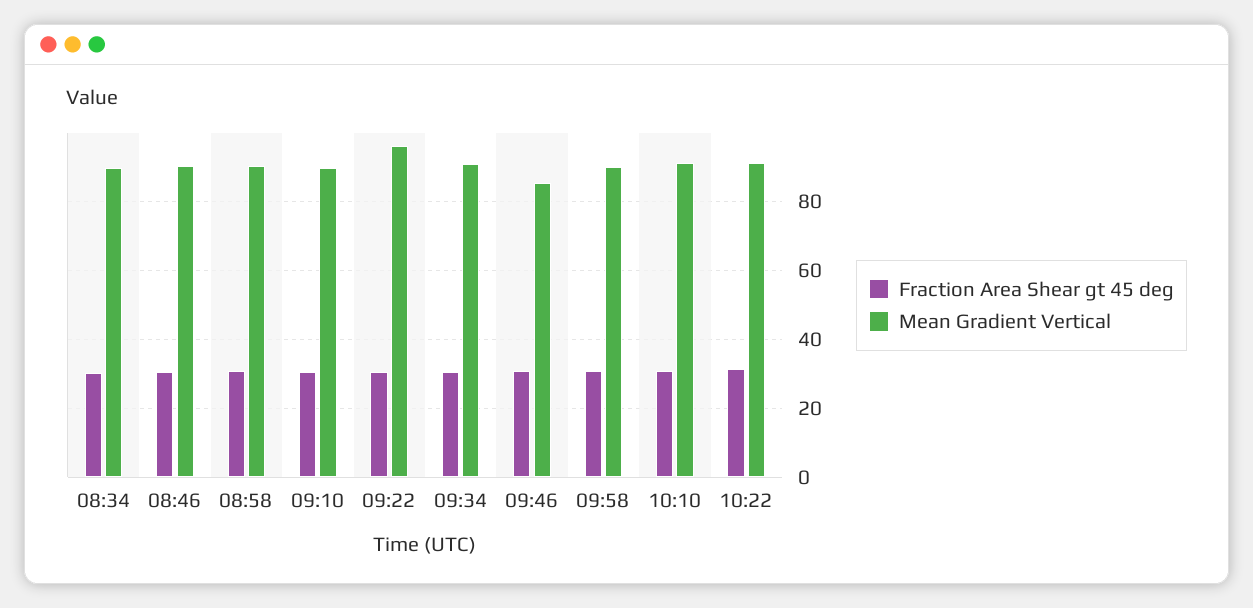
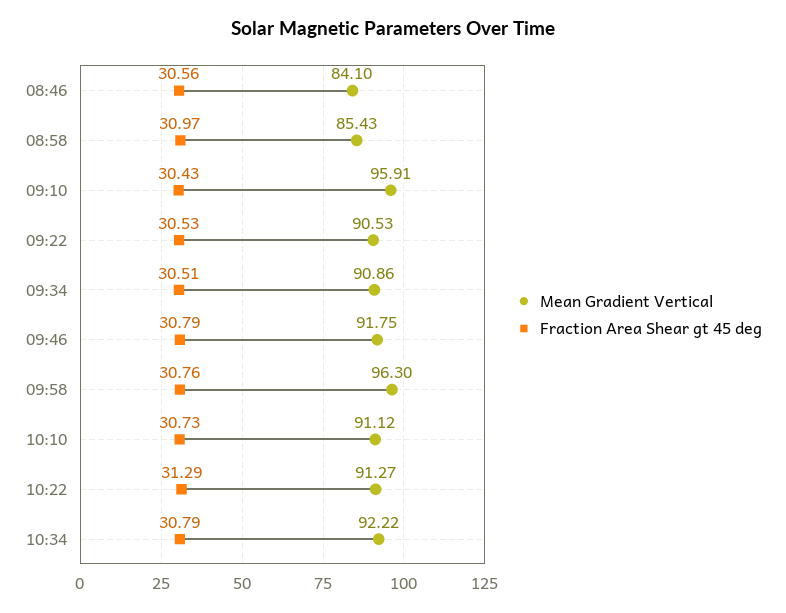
Fraction Area Shear gt 45 deg, 08:34: 30 -> none
Mean Gradient Vertical, 08:34: 90 -> none
Mean Gradient Vertical, 08:46: 90 -> 84.1
Mean Gradient Vertical, 08:58: 90 -> 85.43
Mean Gradient Vertical, 09:10: 90 -> 95.91
Mean Gradient Vertical, 09:22: 96 -> 90.53
Mean Gradient Vertical, 09:46: 86 -> 91.75
Mean Gradient Vertical, 09:58: 90 -> 96.3
Mean Gradient Vertical, 10:34: none -> 92.22
Fraction Area Shear gt 45 deg, 10:34: none -> 30.79

